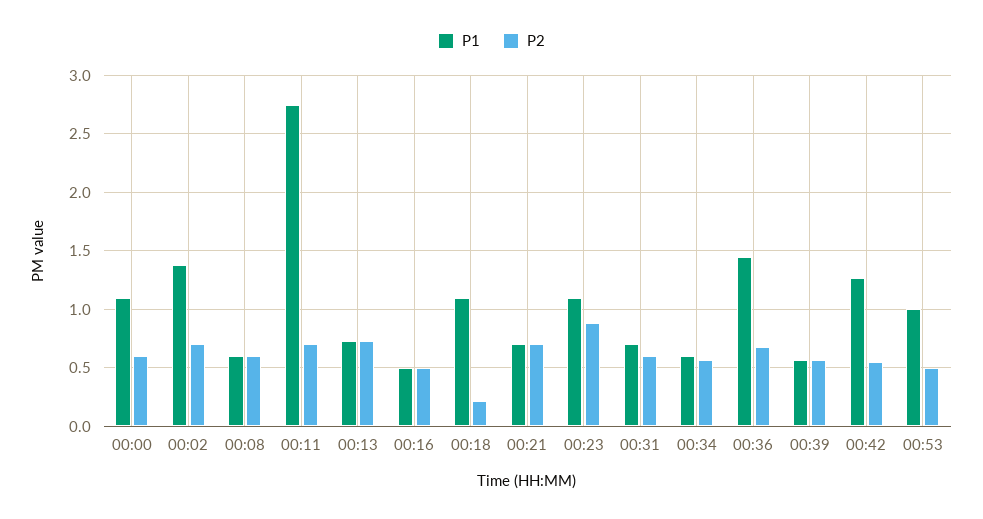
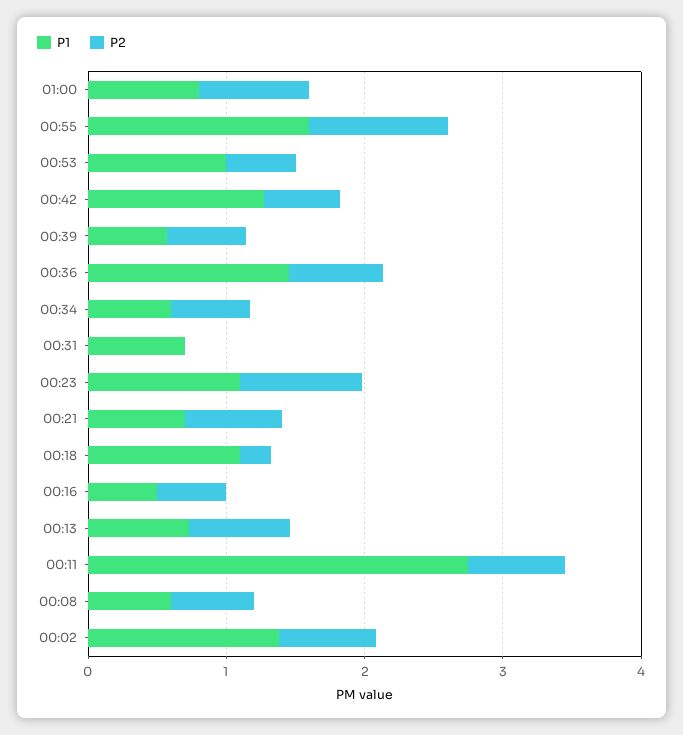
P1, 00:00: 1.1 -> none
P2, 00:00: 0.6 -> none
P2, 00:31: 0.6 -> 0
P1, 01:00: none -> 0.8
P2, 01:00: none -> 0.8
P1, 00:55: none -> 1.6
P2, 00:55: none -> 1

